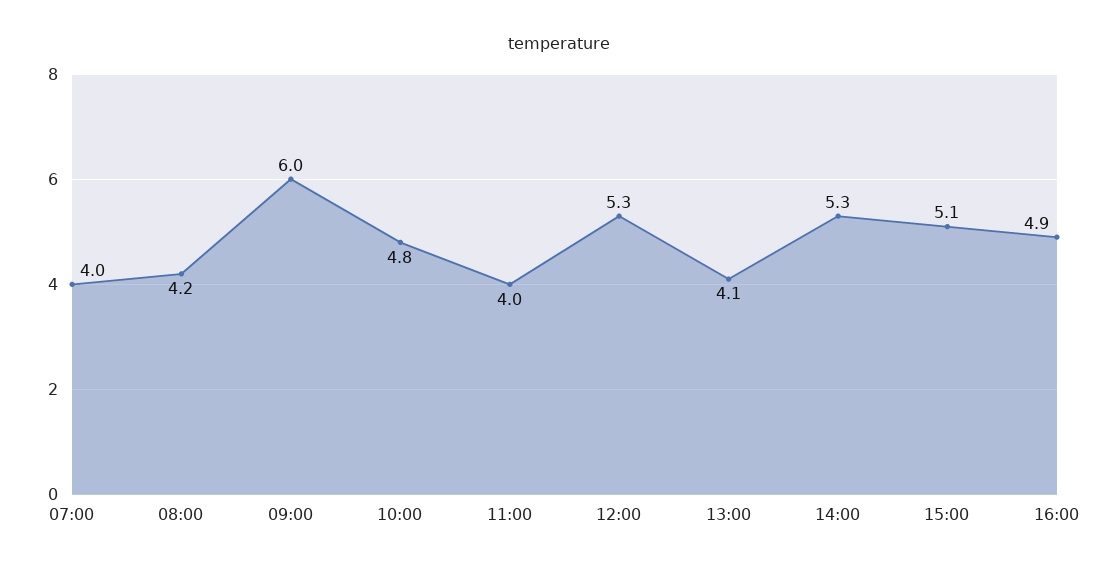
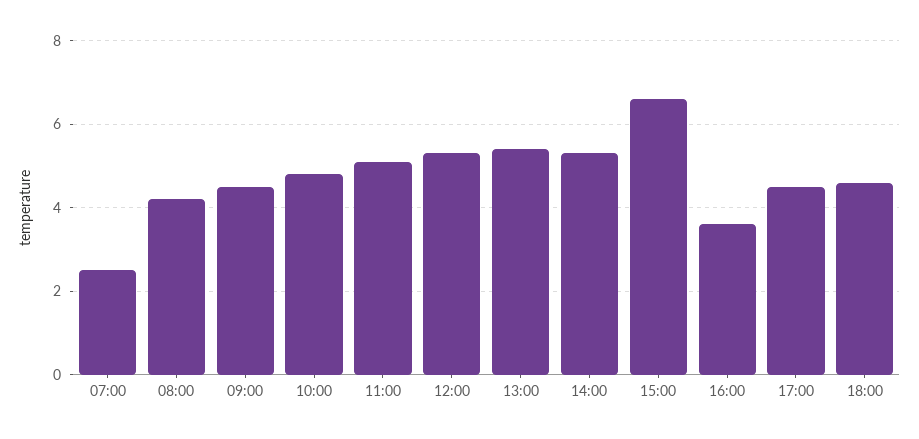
07:00: 4 -> 2.5
09:00: 6 -> 4.5
11:00: 4 -> 5
13:00: 4.1 -> 5.5
15:00: 5.1 -> 6.5
16:00: 4.9 -> 3.5
17:00: none -> 4.5
18:00: none -> 4.5

